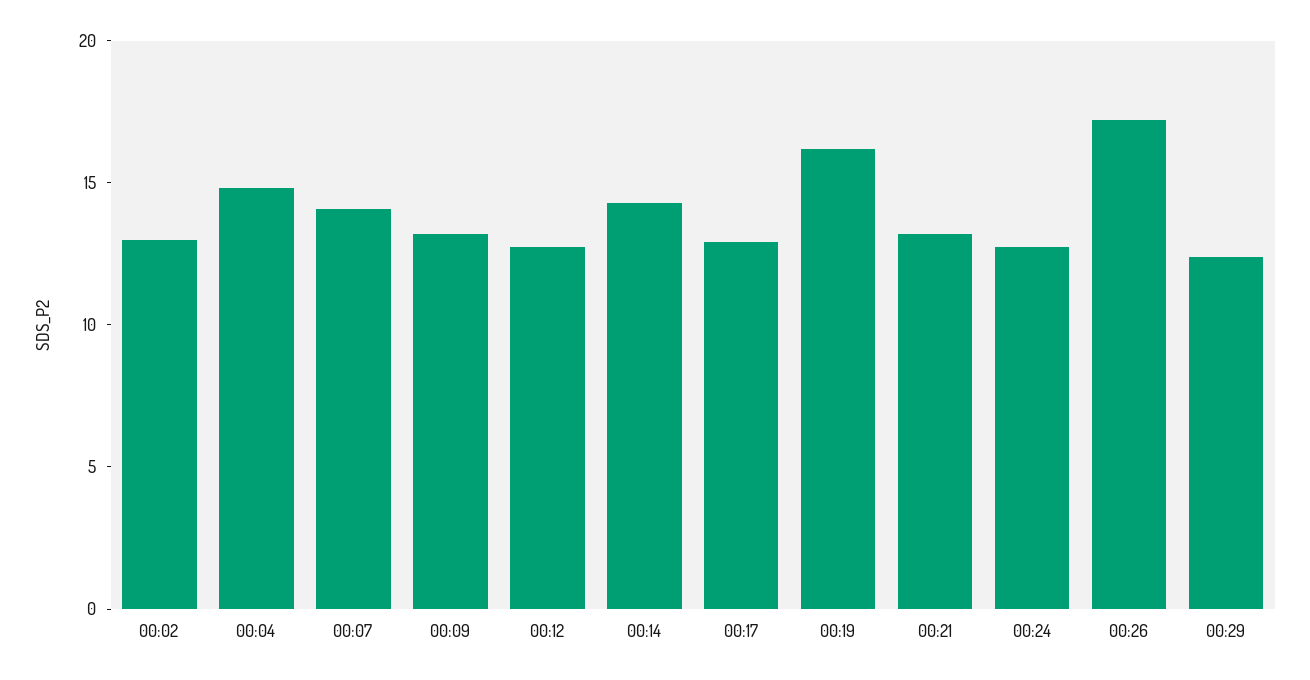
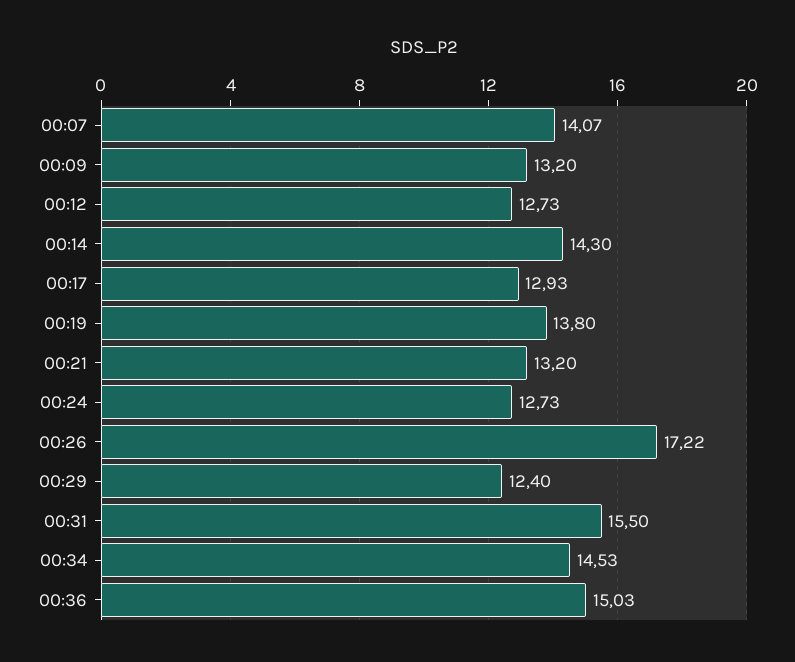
00:02: 13 -> none
00:04: 15 -> none
00:19: 16 -> 13.8
00:31: none -> 15.5
00:34: none -> 14.53
00:36: none -> 15.03

